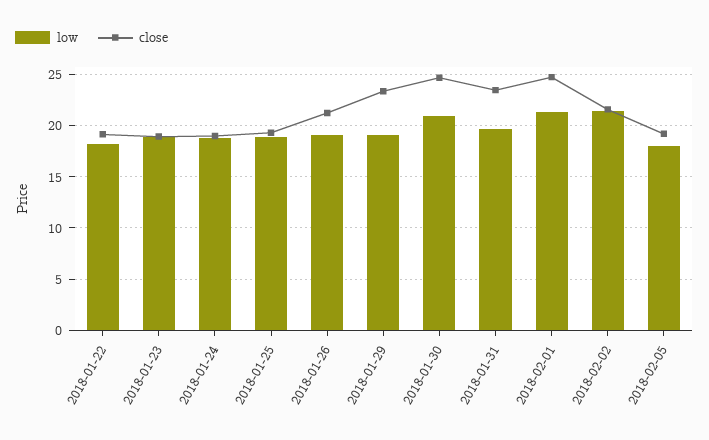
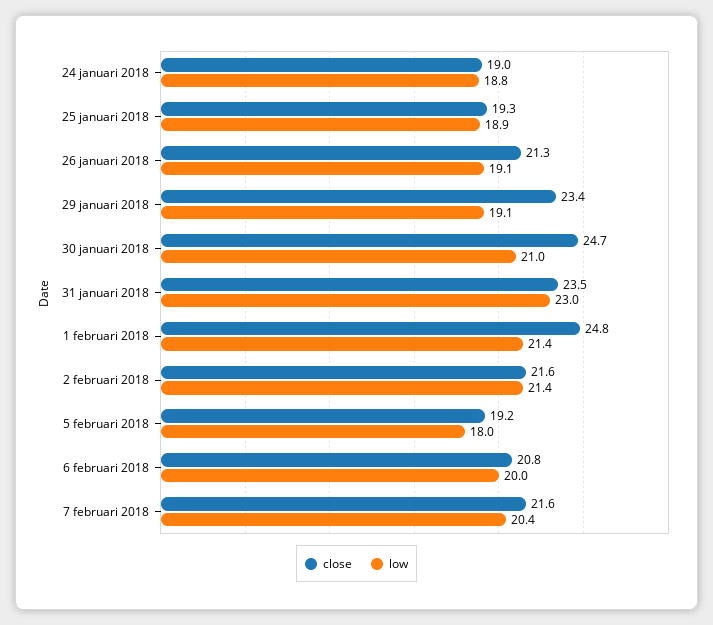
low, 2018-01-22: 18 -> none
close, 2018-01-22: 19 -> none
low, 2018-01-23: 19 -> none
close, 2018-01-23: 19 -> none
low, 2018-01-31: 20 -> 23
close, 6 februari 2018: none -> 20.8
low, 6 februari 2018: none -> 20
close, 7 februari 2018: none -> 21.6
low, 7 februari 2018: none -> 20.4

